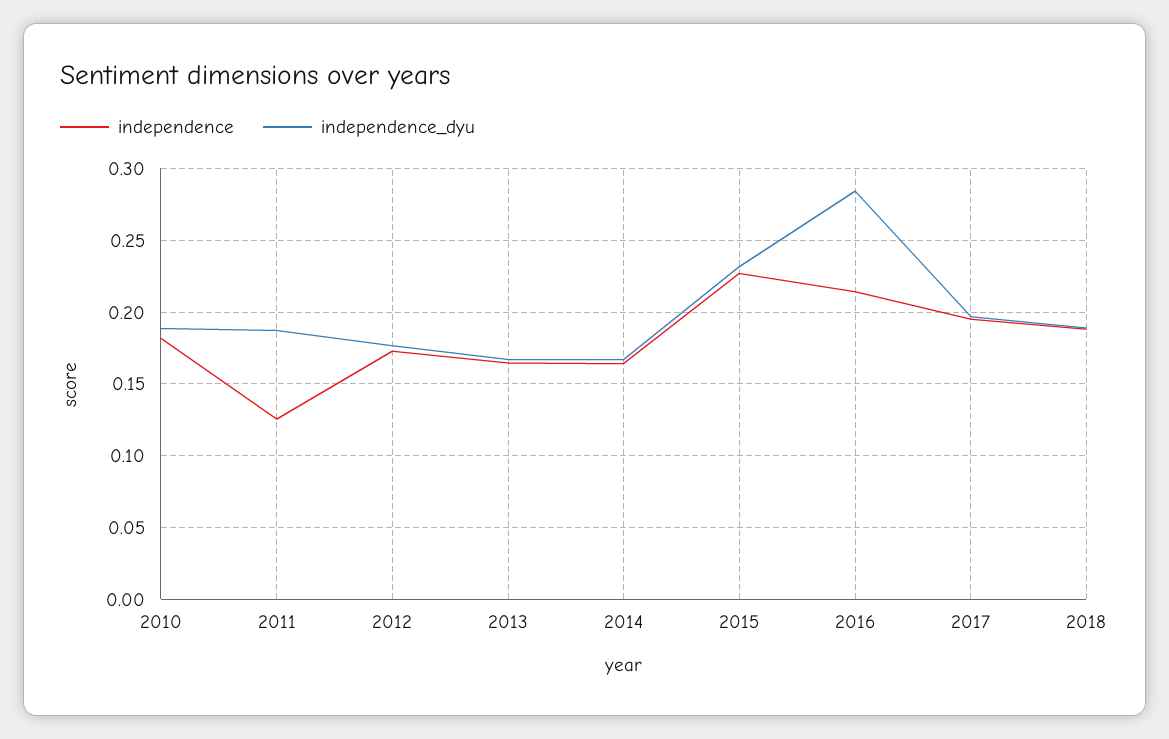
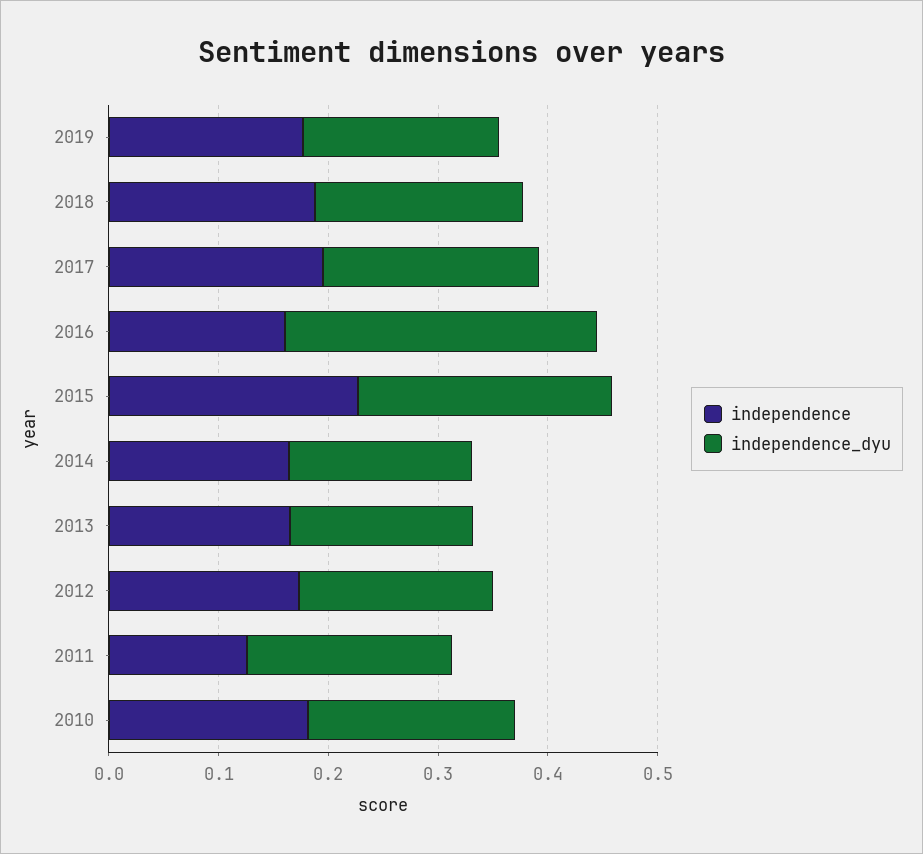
independence, 2016: 0.215 -> 0.16
independence, 2019: none -> 0.18
independence_dyu, 2019: none -> 0.18

